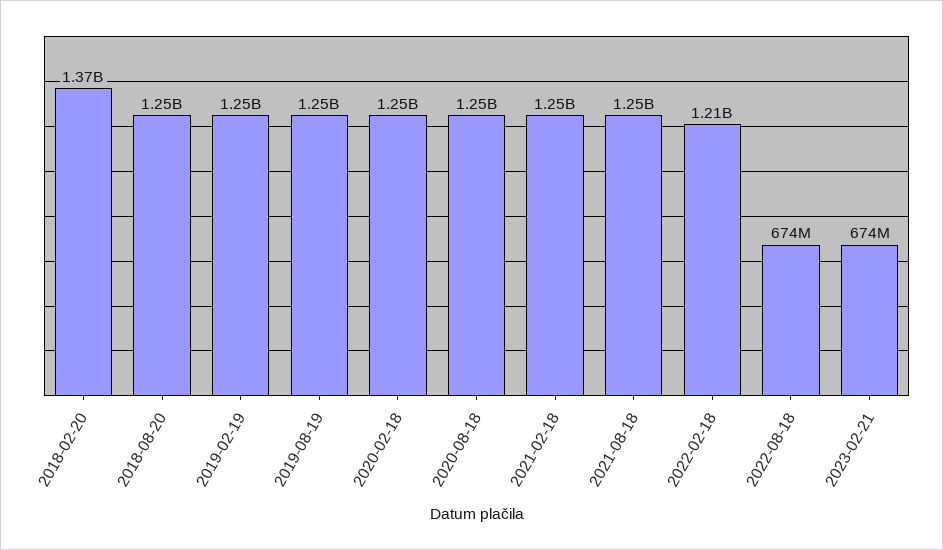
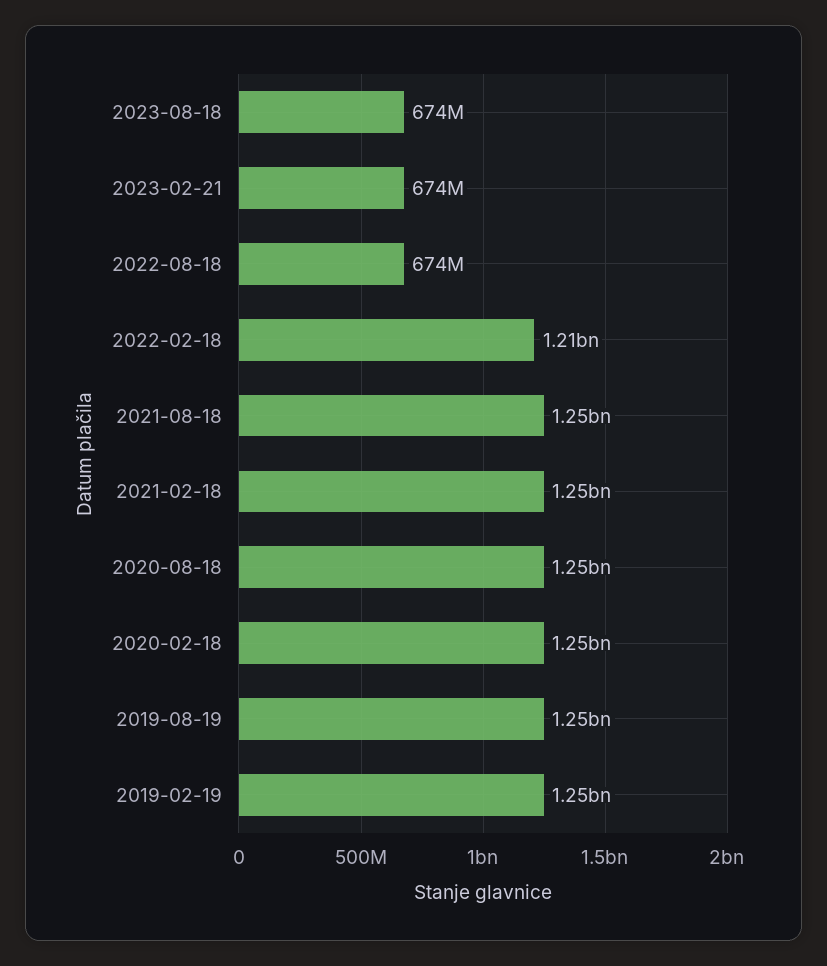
2018-02-20: 1370000000 -> none
2018-08-20: 1250000000 -> none
2023-08-18: none -> 674000000

